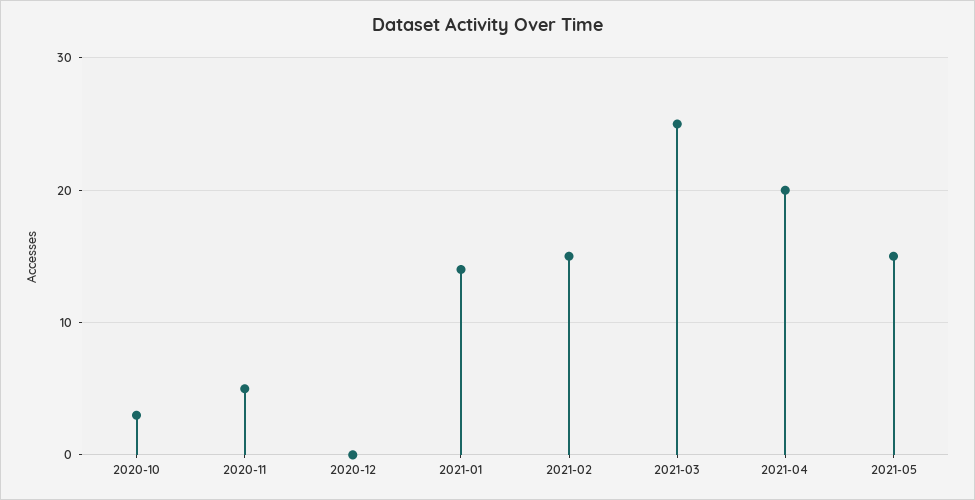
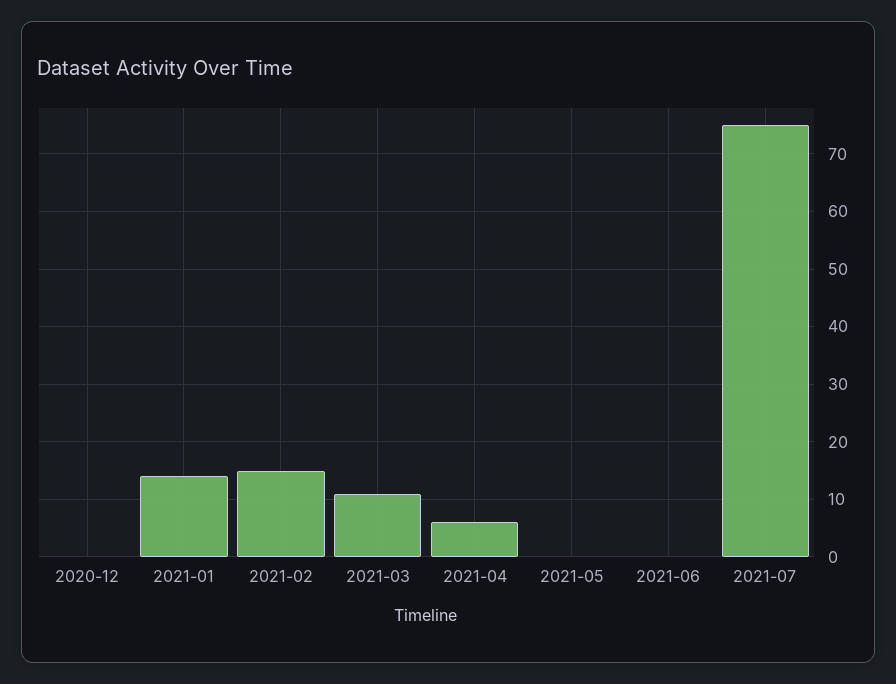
2020-10: 3 -> none
2020-11: 5 -> none
2021-03: 25 -> 10
2021-04: 20 -> 5
2021-05: 15 -> 0
2021-06: none -> 0
2021-07: none -> 75

